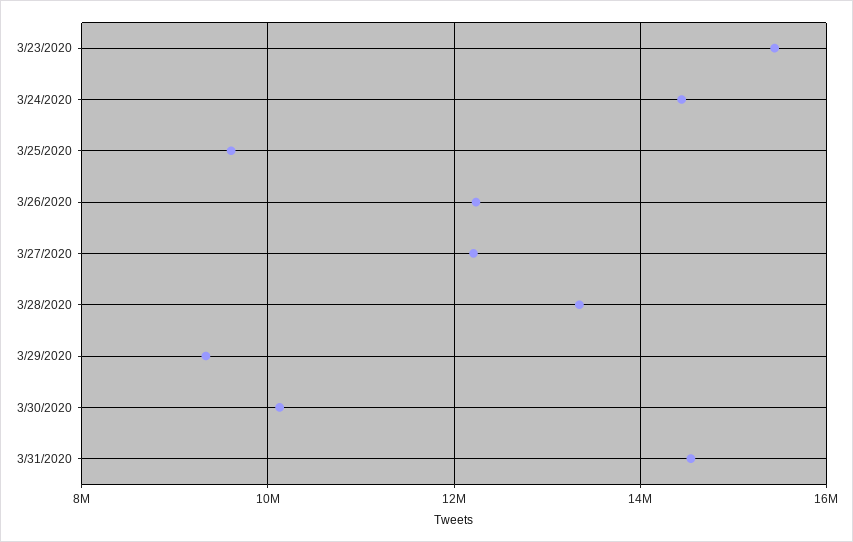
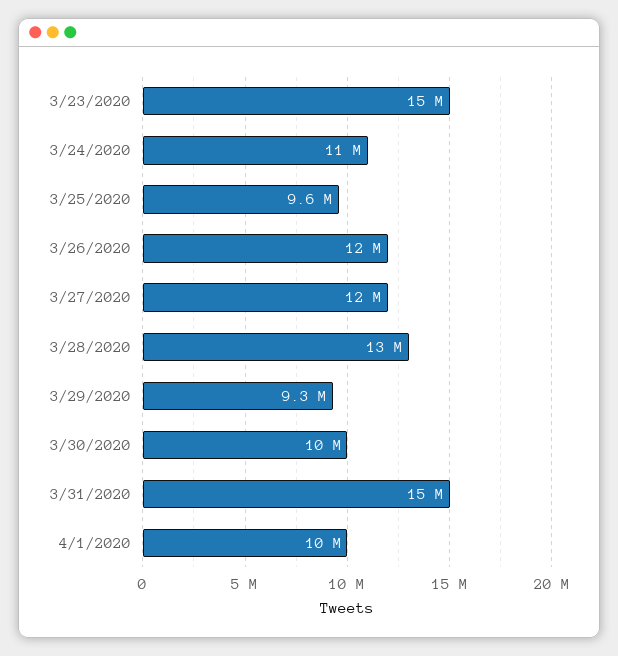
3/24/2020: 14400000 -> 11000000
4/1/2020: none -> 10000000

